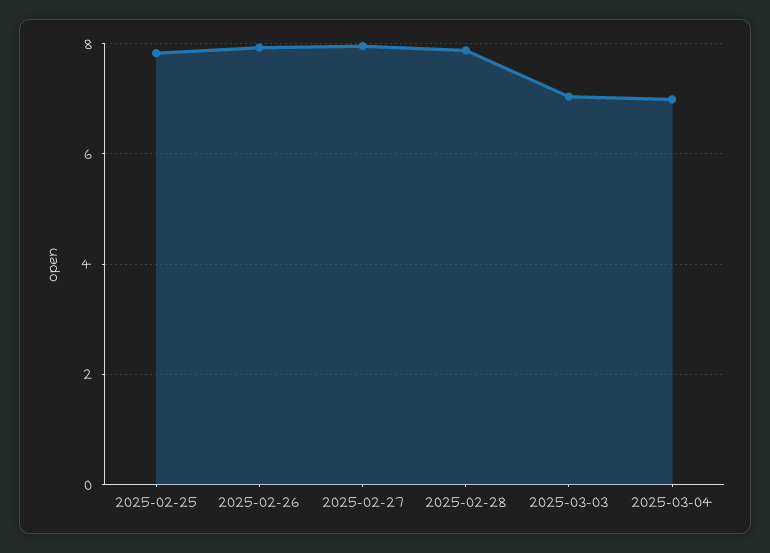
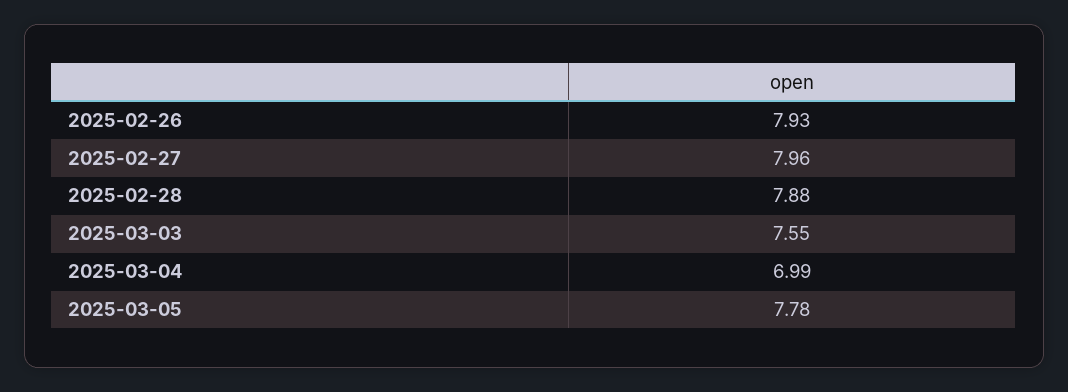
2025-02-25: 7.8 -> none
2025-03-03: 7 -> 7.55
2025-03-05: none -> 7.78

